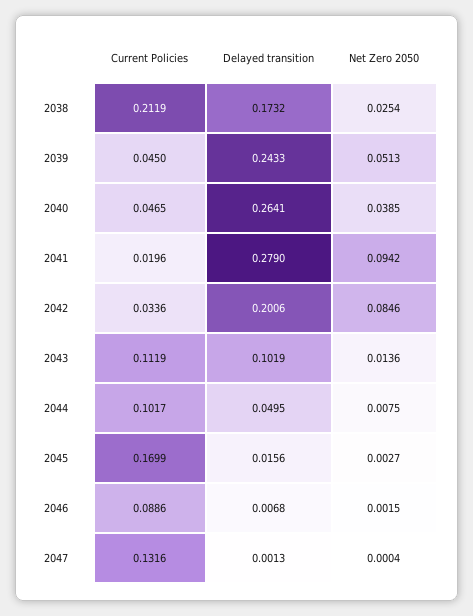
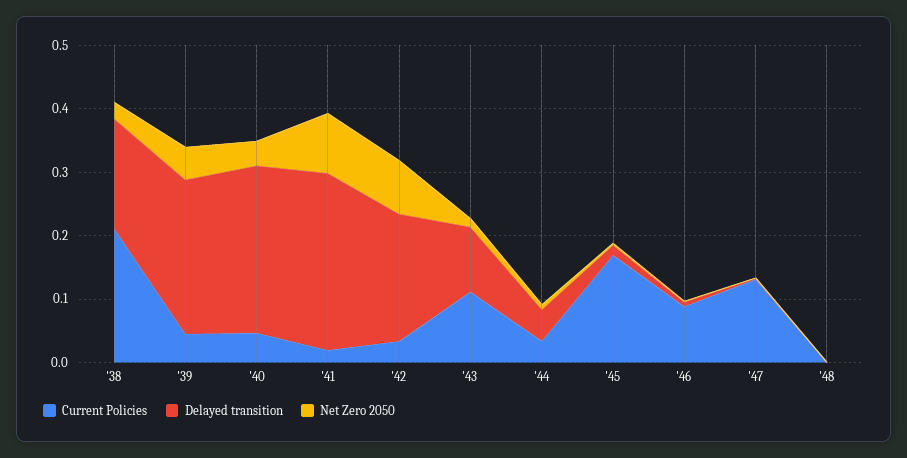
Current Policies, 2044: 0.1017 -> 0.04
Current Policies, '48: none -> 0
Delayed transition, '48: none -> 0
Net Zero 2050, '48: none -> 0

